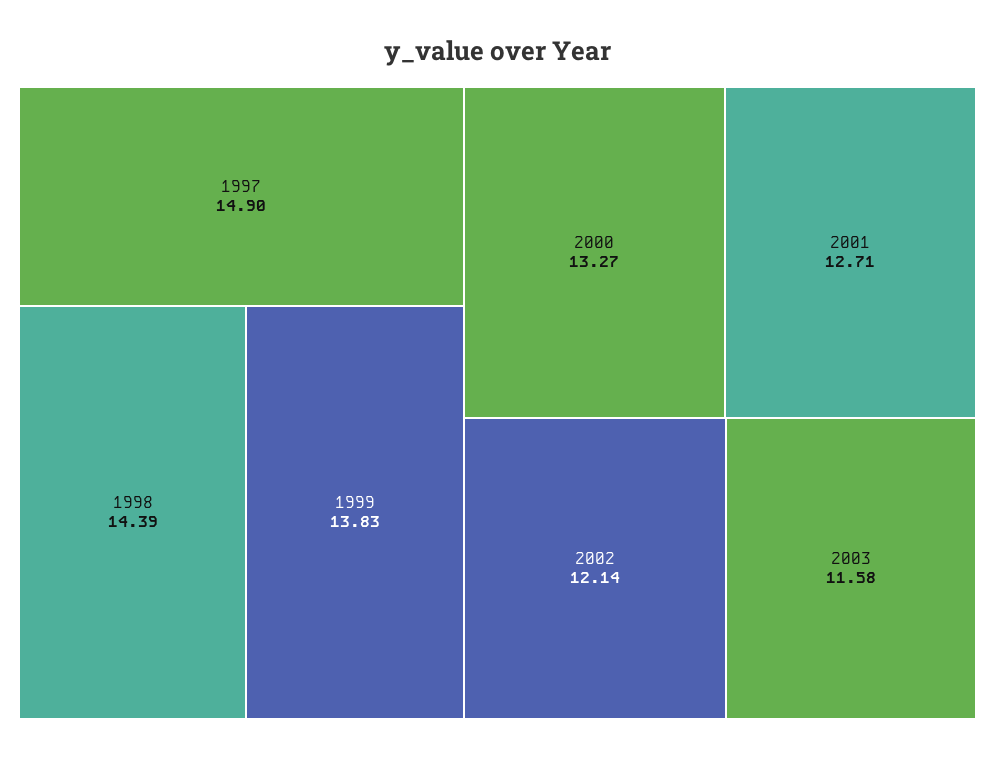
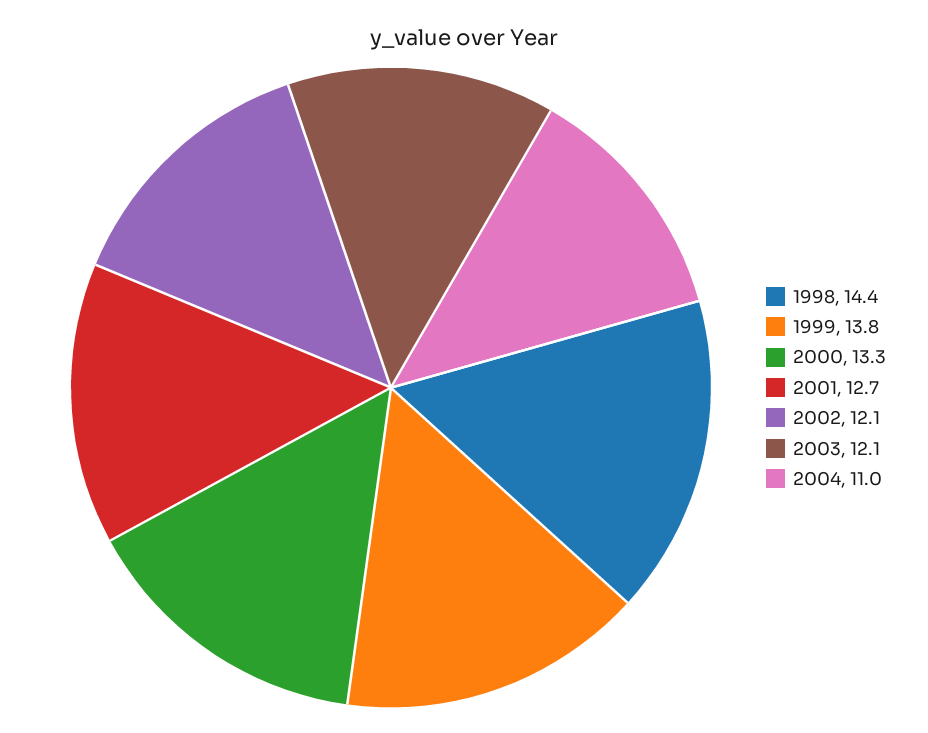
1997: 14.9 -> none
2003: 11.58 -> 12.1
2004: none -> 11

